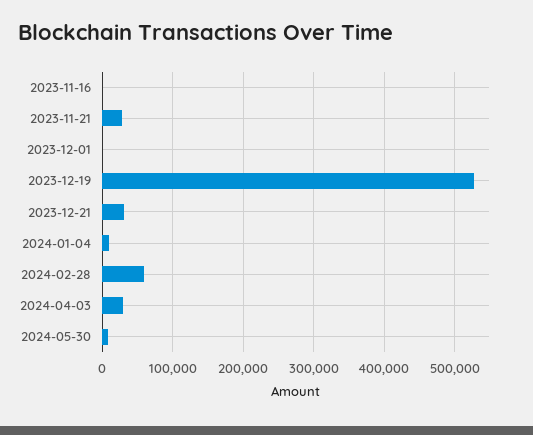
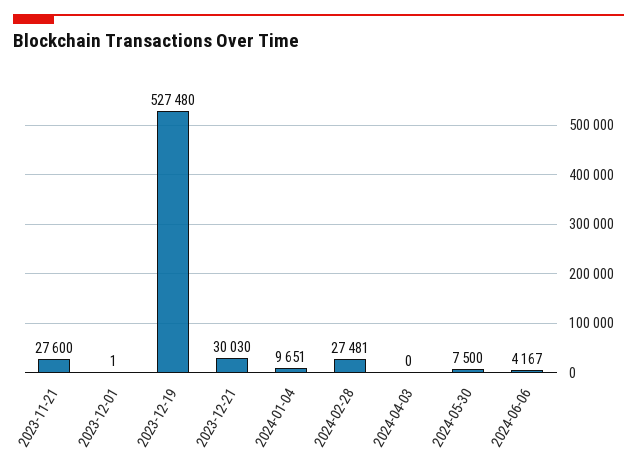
2023-11-16: 0 -> none
2024-02-28: 60000 -> 27481
2024-04-03: 30000 -> 0
2024-06-06: none -> 4167

